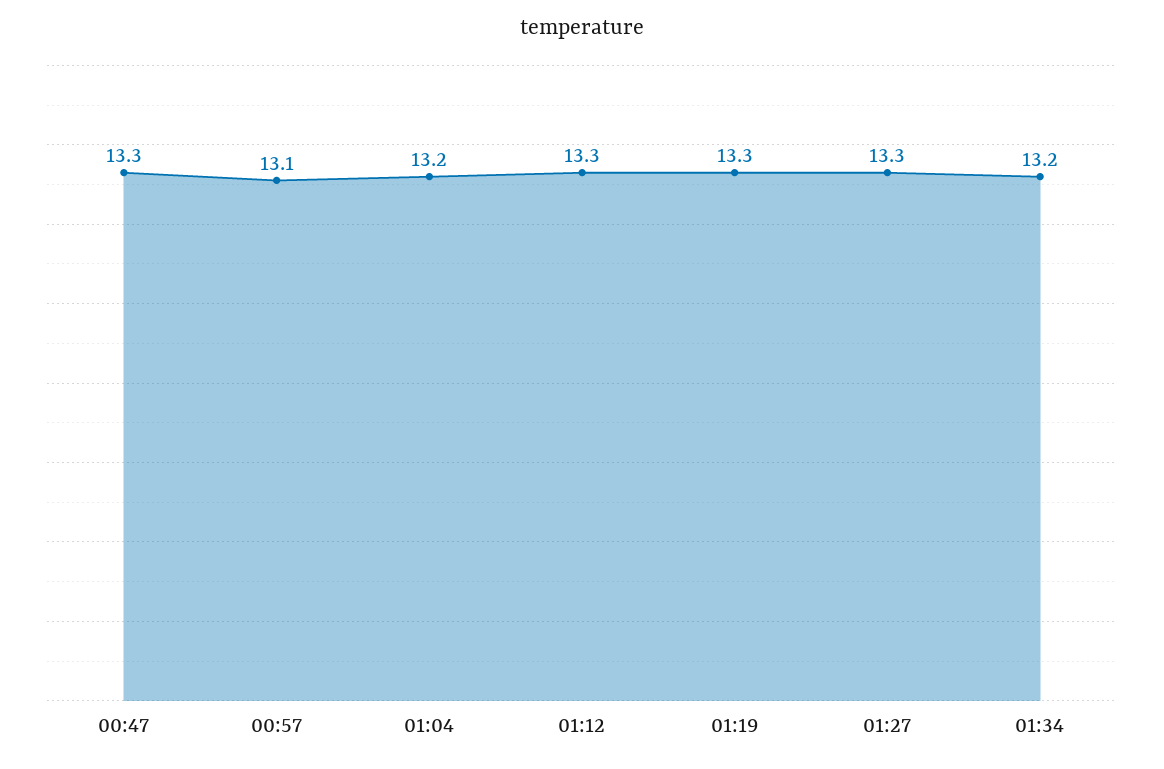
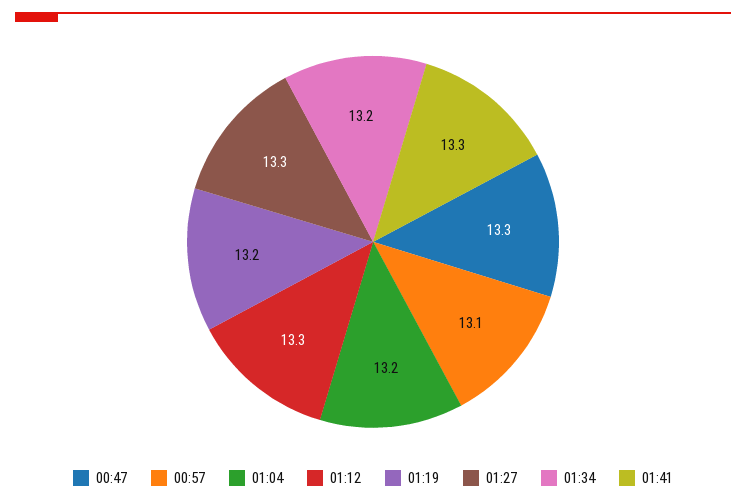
01:19: 13.3 -> 13.2
01:41: none -> 13.3

